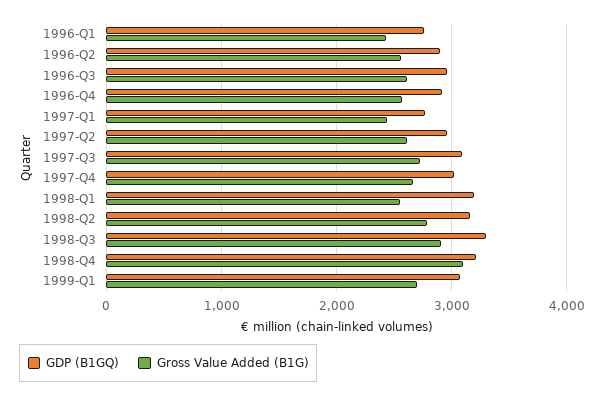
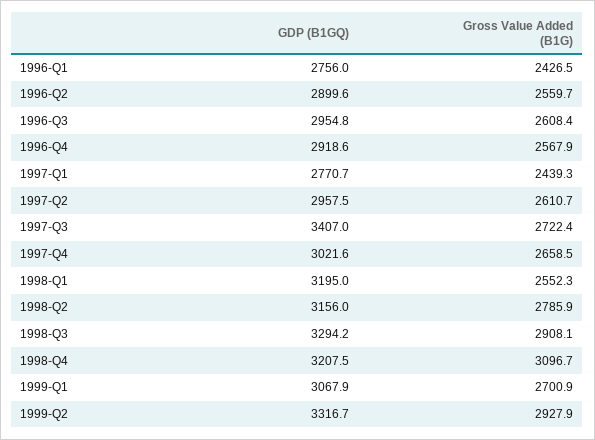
GDP (B1GQ), 1997-Q3: 3100 -> 3407
GDP (B1GQ), 1999-Q2: none -> 3316.7
Gross Value Added (B1G), 1999-Q2: none -> 2927.9

